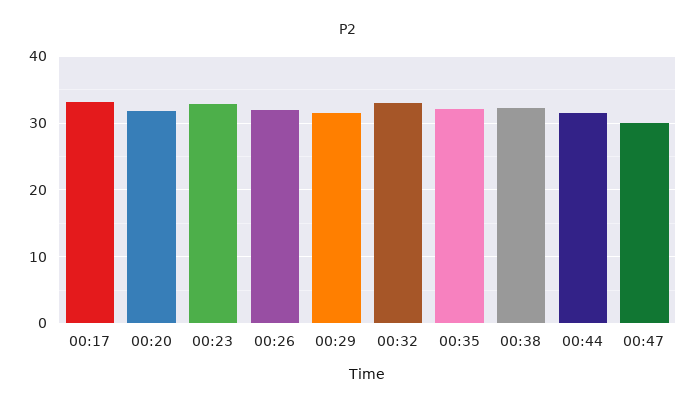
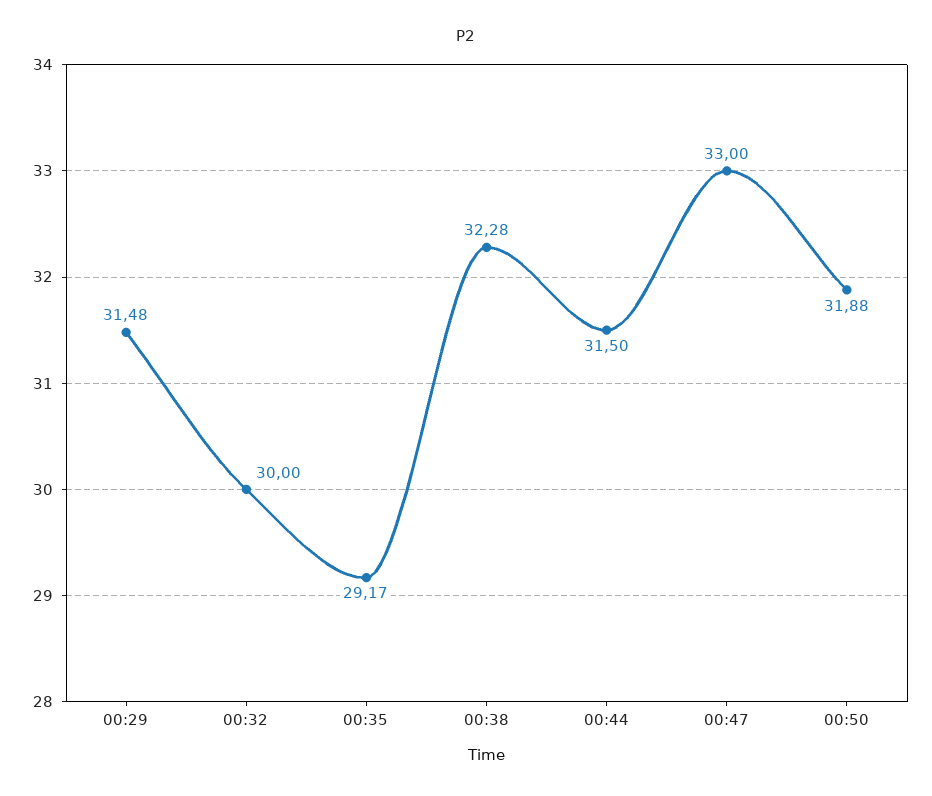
00:17: 33 -> none
00:20: 32 -> none
00:23: 33 -> none
00:26: 32 -> none
00:32: 33 -> 30
00:35: 32 -> 29.17
00:47: 30 -> 33
00:50: none -> 31.88

